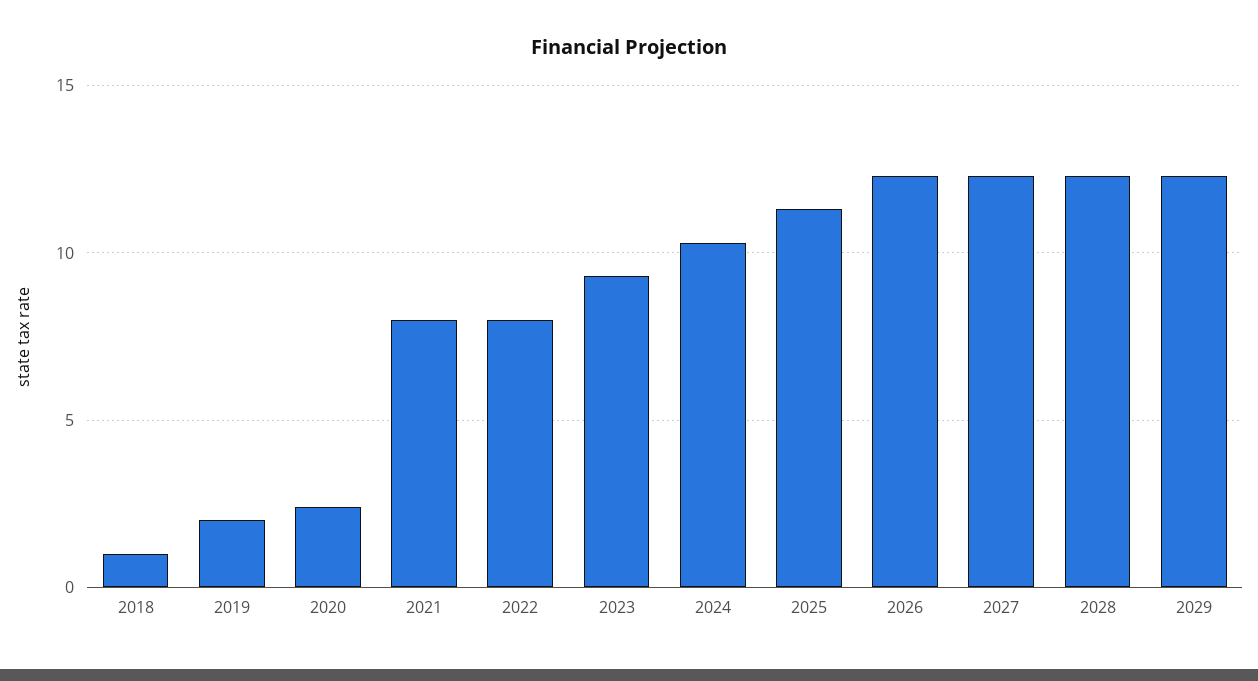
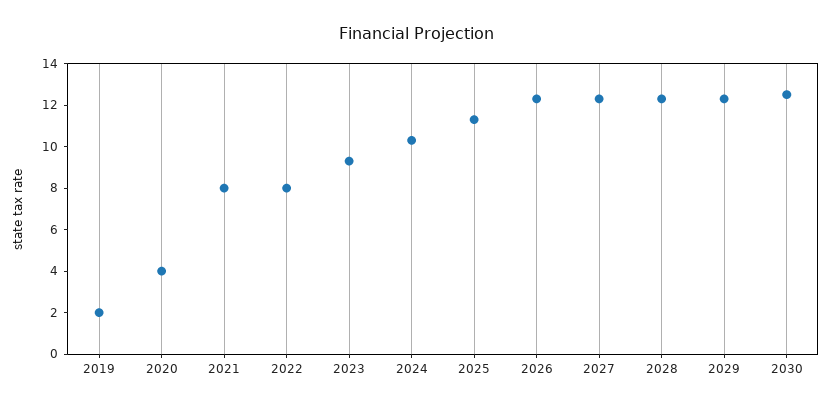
2018: 1 -> none
2020: 2.5 -> 4
2030: none -> 12.5

